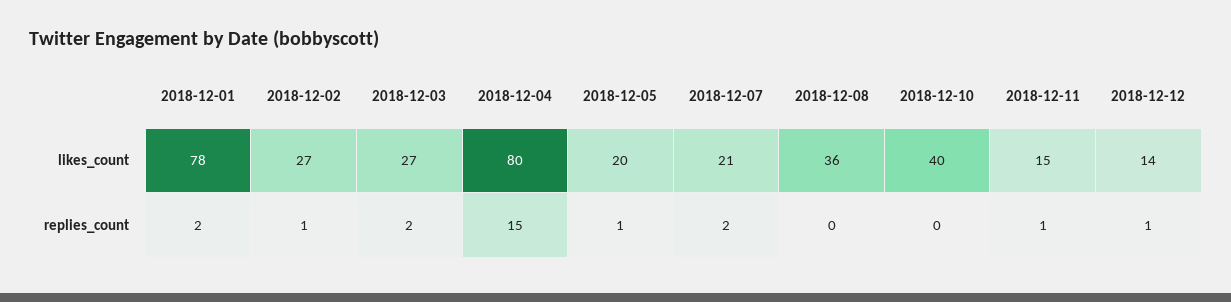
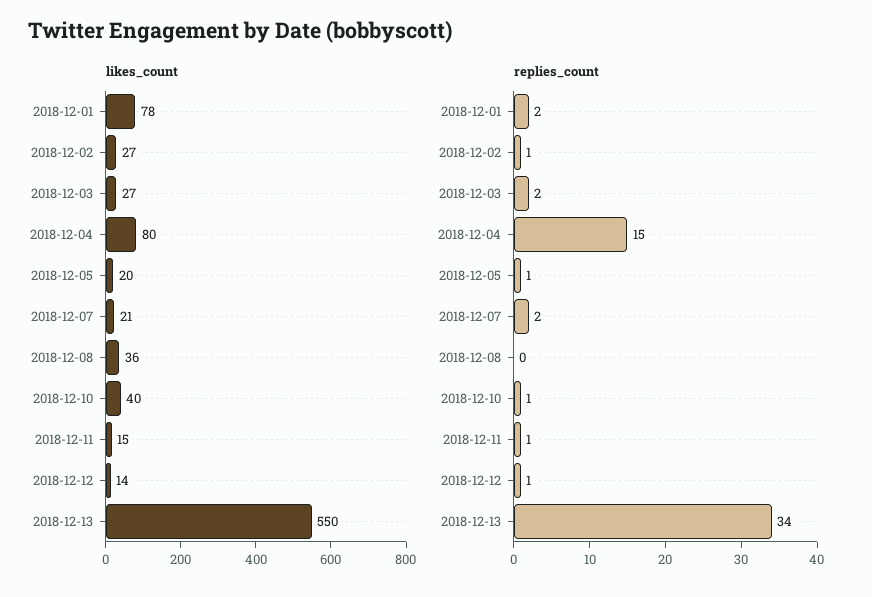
replies_count, 2018-12-10: 0 -> 1
likes_count, 2018-12-13: none -> 550
replies_count, 2018-12-13: none -> 34

